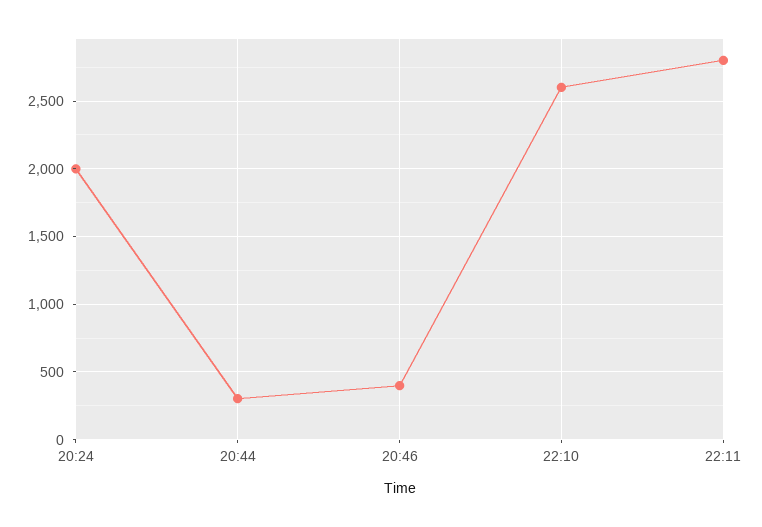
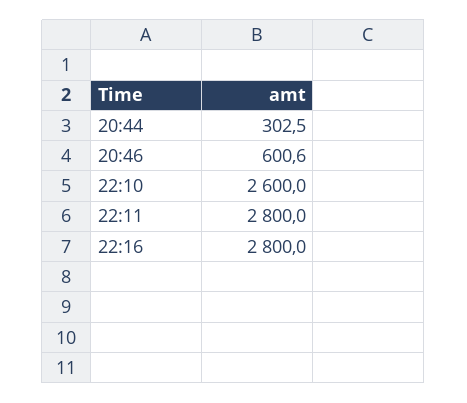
20:24: 2000 -> none
20:46: 400 -> 600.6
22:16: none -> 2800

